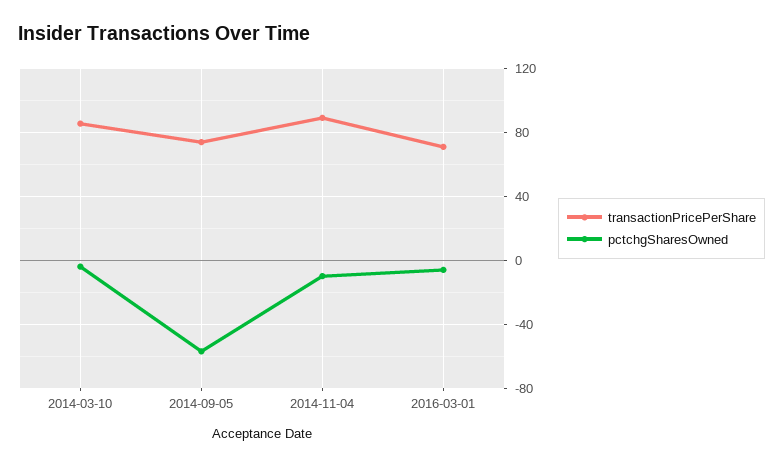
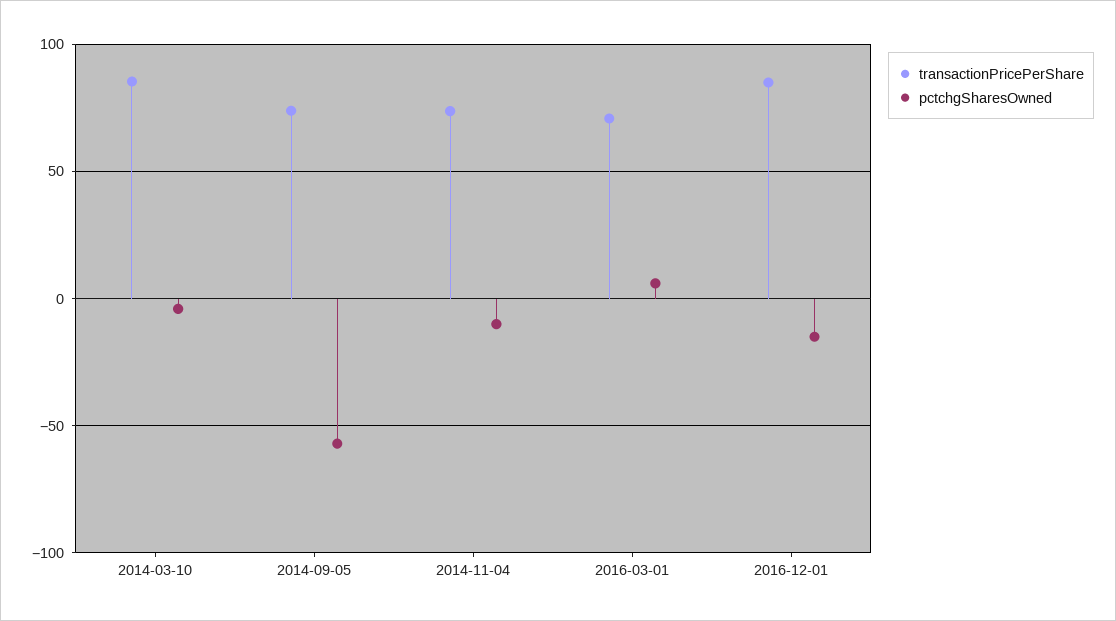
transactionPricePerShare, 2014-11-04: 90 -> 75
pctchgSharesOwned, 2016-03-01: -5 -> 5
transactionPricePerShare, 2016-12-01: none -> 85
pctchgSharesOwned, 2016-12-01: none -> -15

